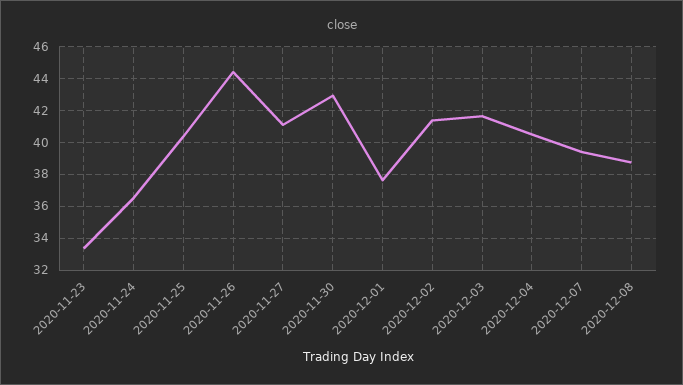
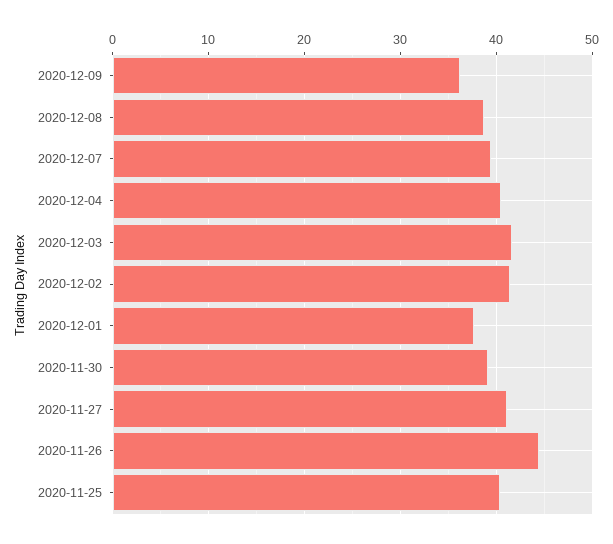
2020-11-23: 33.5 -> none
2020-11-24: 36.5 -> none
2020-11-30: 43 -> 39
2020-12-09: none -> 36

